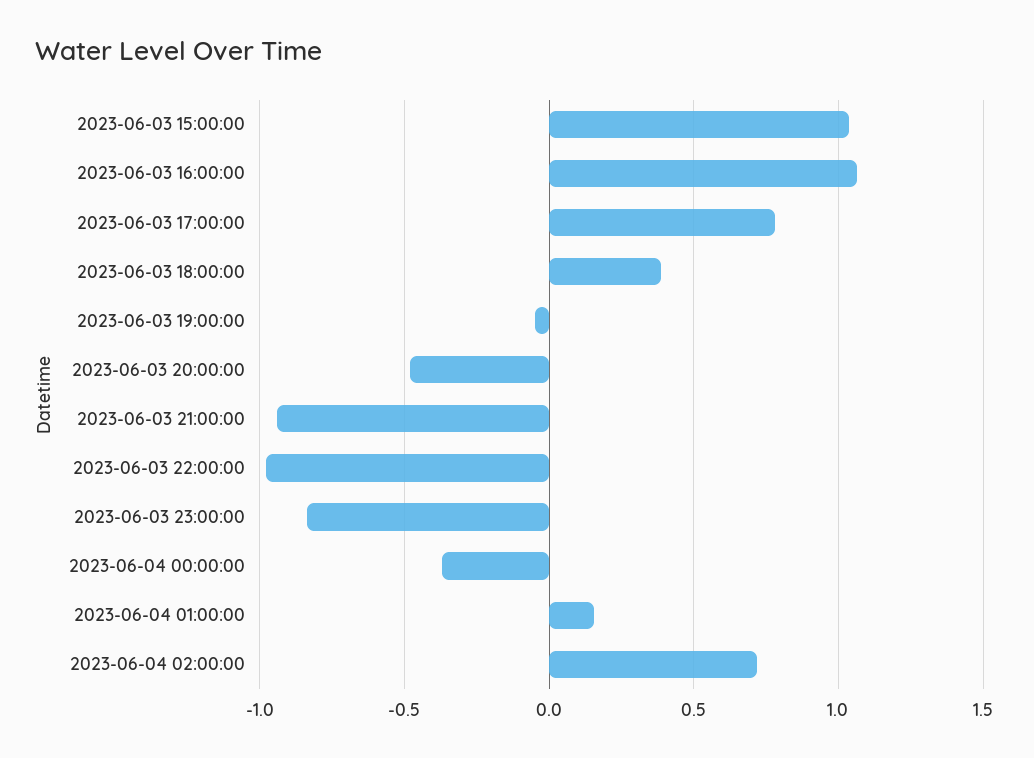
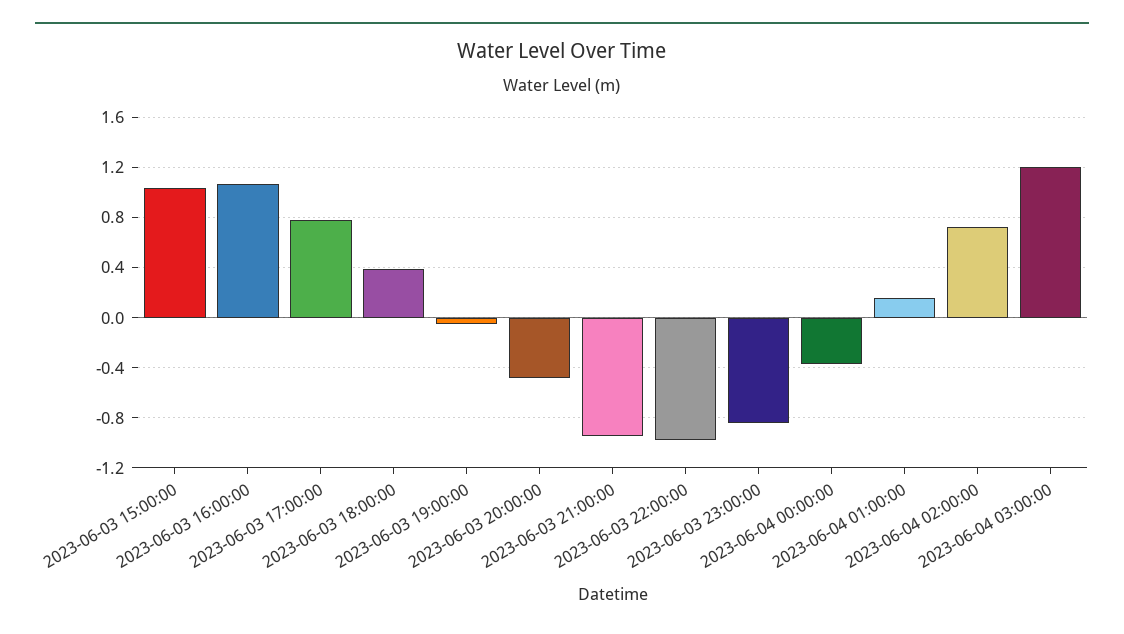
2023-06-04 03:00:00: none -> 1.2

